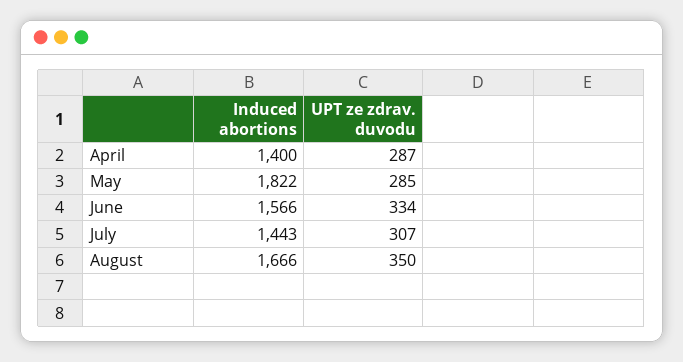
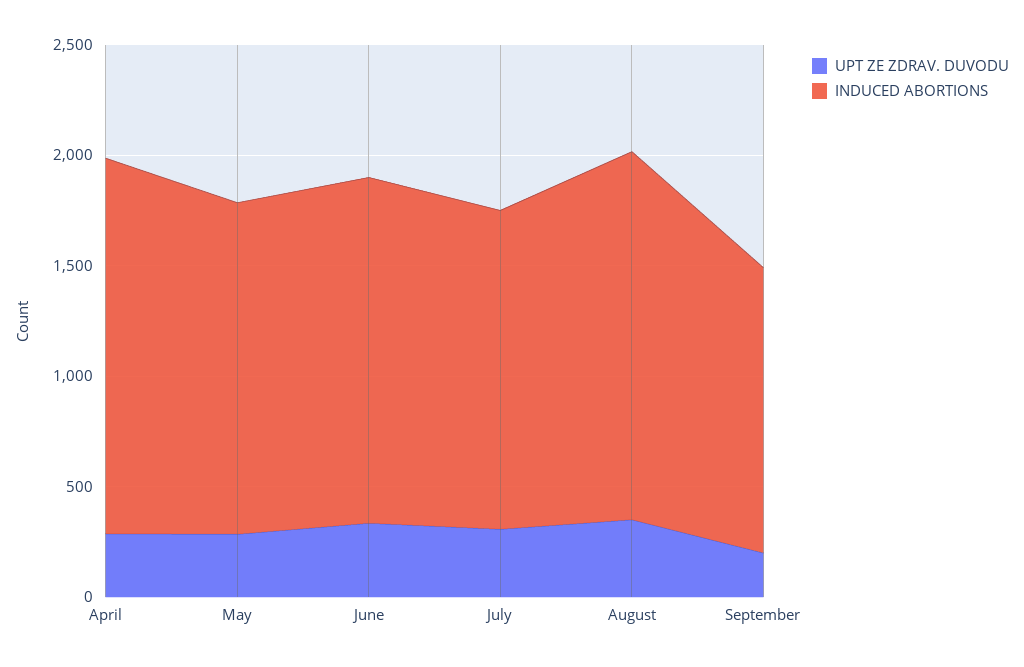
Induced abortions, April: 1400 -> 1700
Induced abortions, May: 1822 -> 1500
UPT ze zdrav. duvodu, September: none -> 200
Induced abortions, September: none -> 1300

